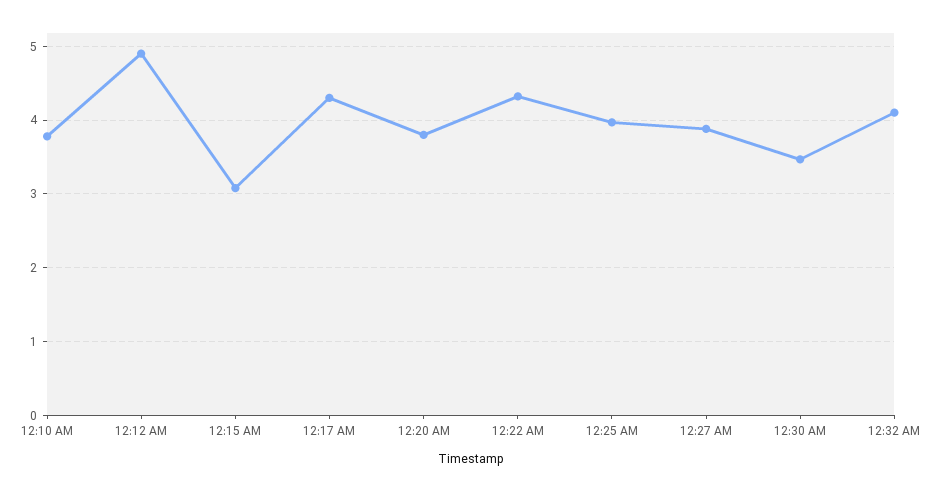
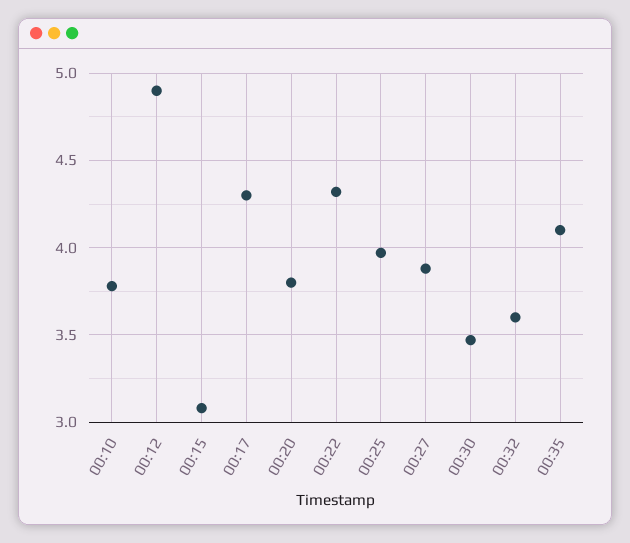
12:32 AM: 4.1 -> 3.6
00:35: none -> 4.1

